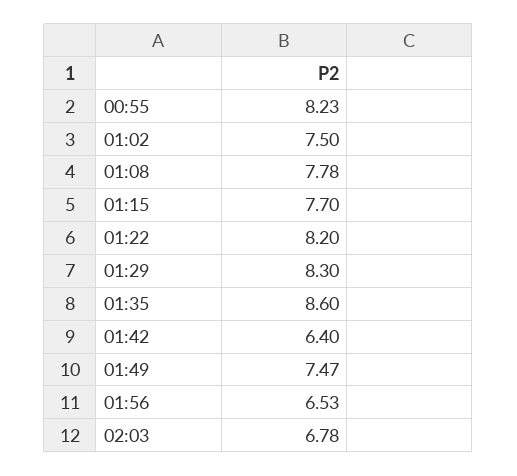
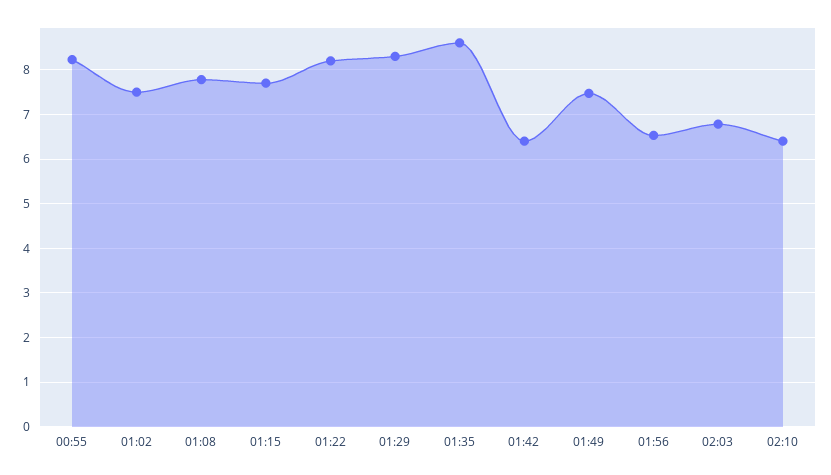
02:10: none -> 6.4

